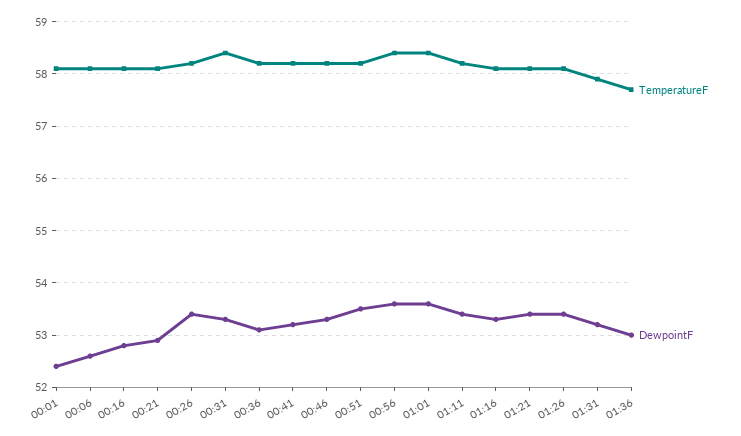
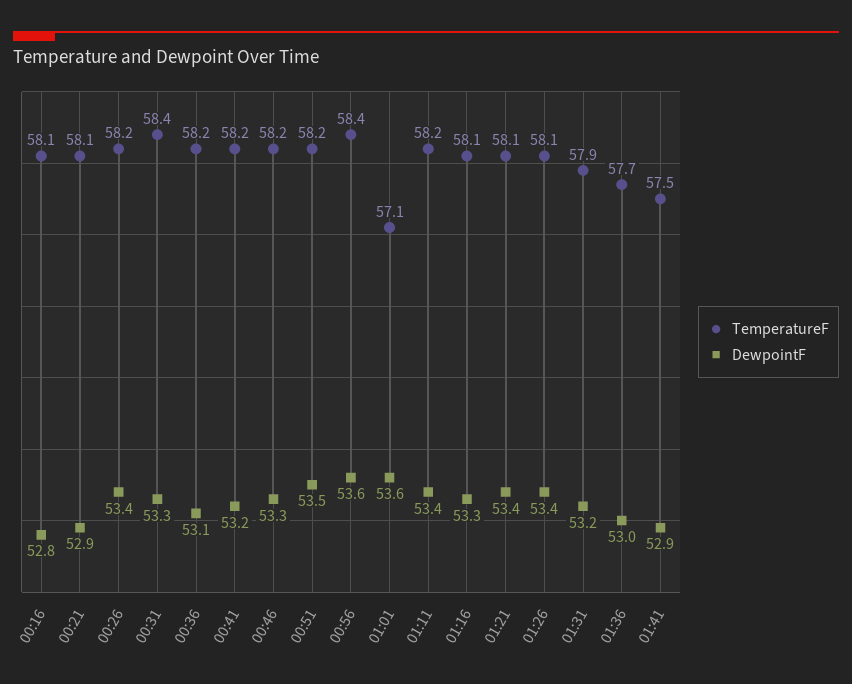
TemperatureF, 00:01: 58 -> none
DewpointF, 00:01: 52.5 -> none
TemperatureF, 00:06: 58 -> none
DewpointF, 00:06: 52.5 -> none
TemperatureF, 01:01: 58.5 -> 57.1
TemperatureF, 01:41: none -> 57.5
DewpointF, 01:41: none -> 52.9

